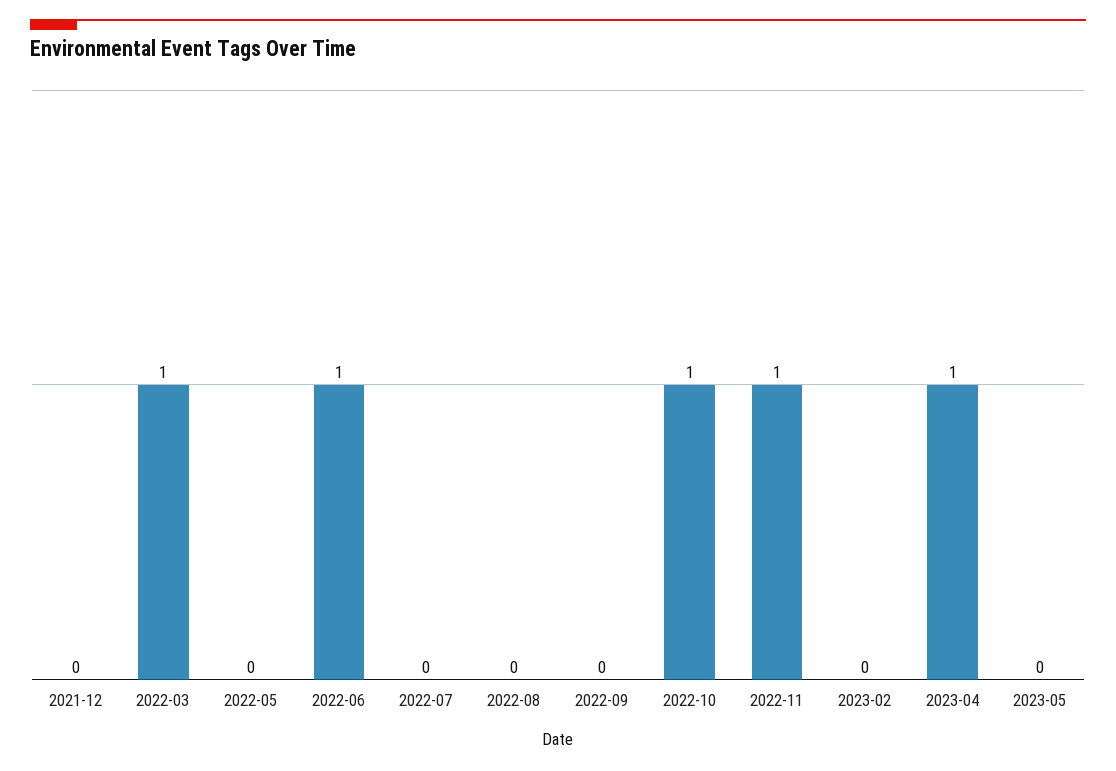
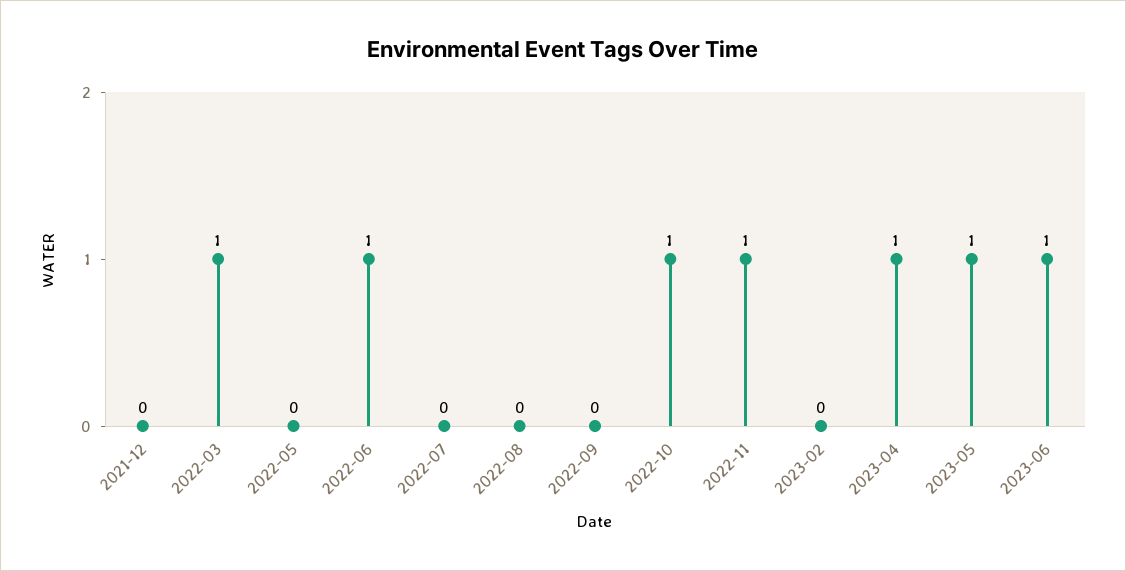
2023-05: 0 -> 1
2023-06: none -> 1

